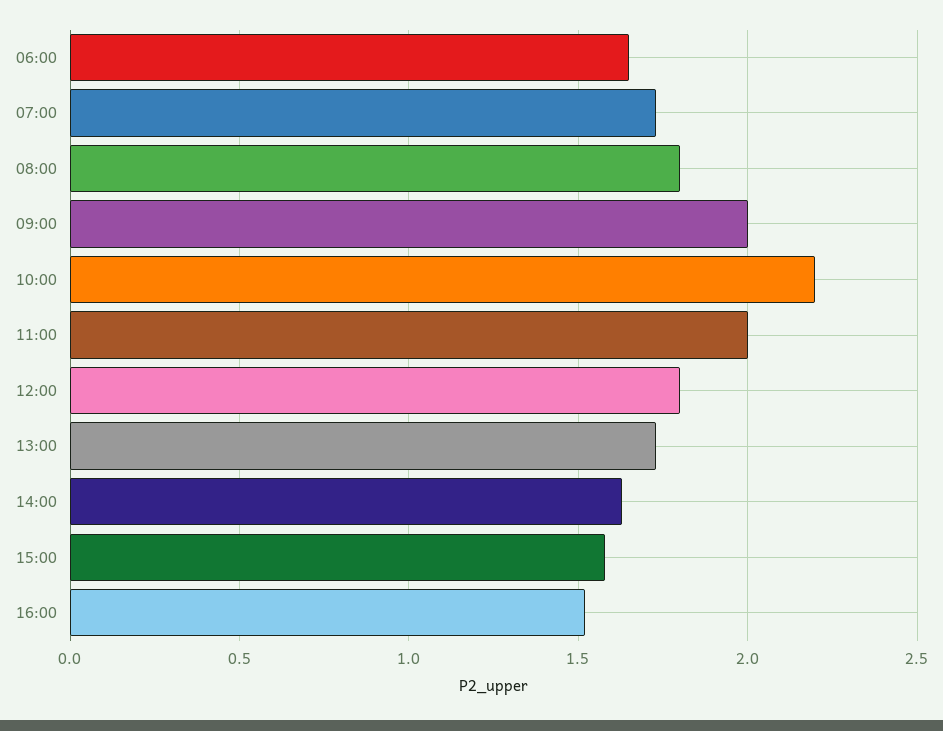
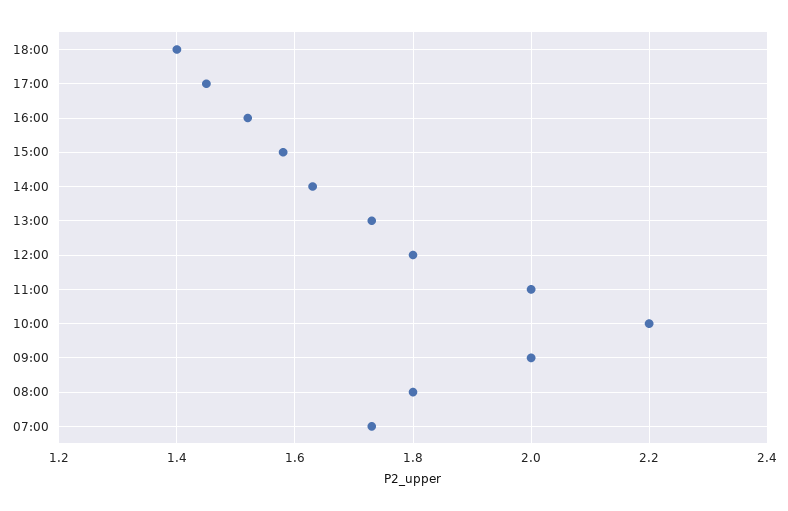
06:00: 1.65 -> none
18:00: none -> 1.4
17:00: none -> 1.45

